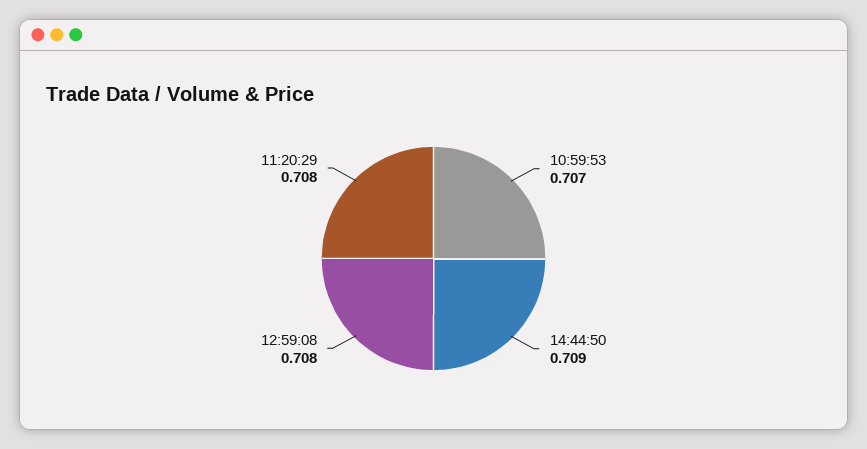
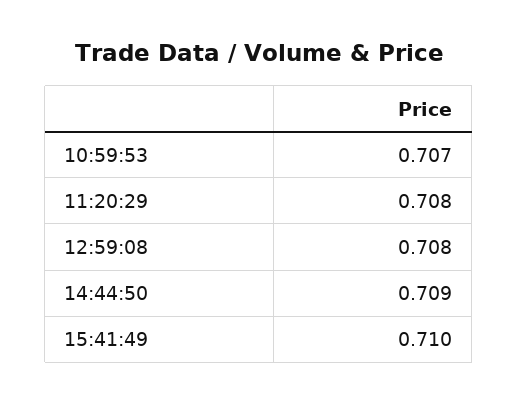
15:41:49: none -> 0.71

